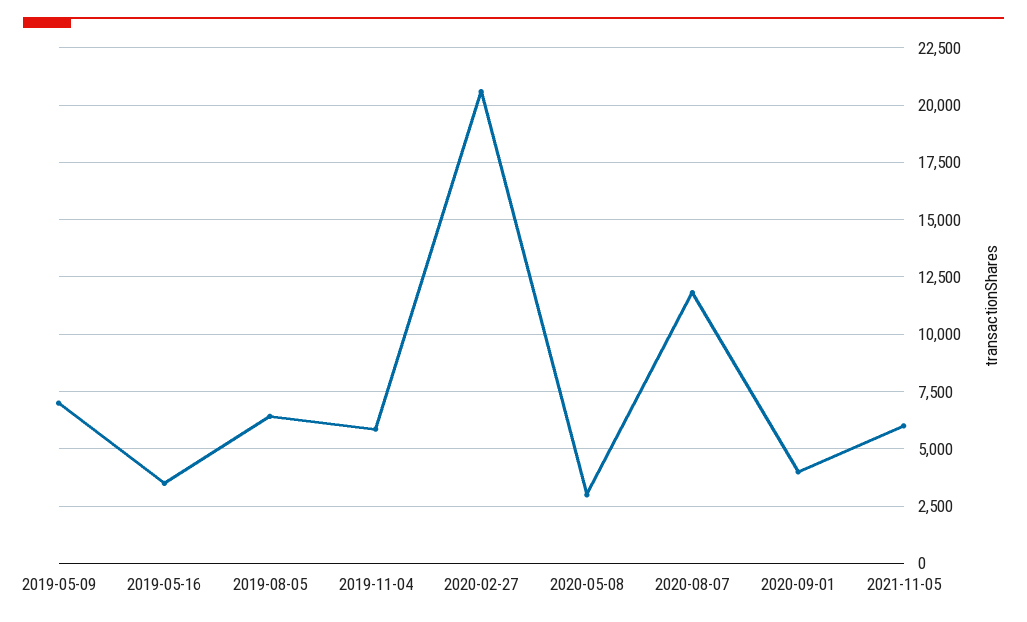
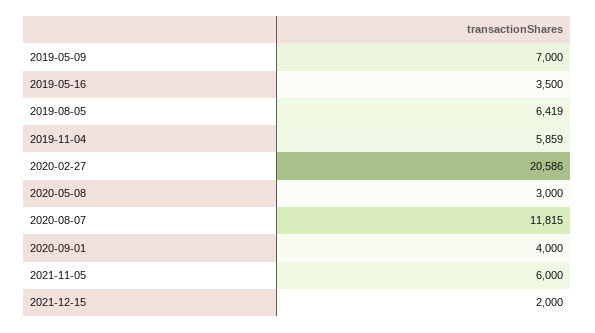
2021-12-15: none -> 2000

